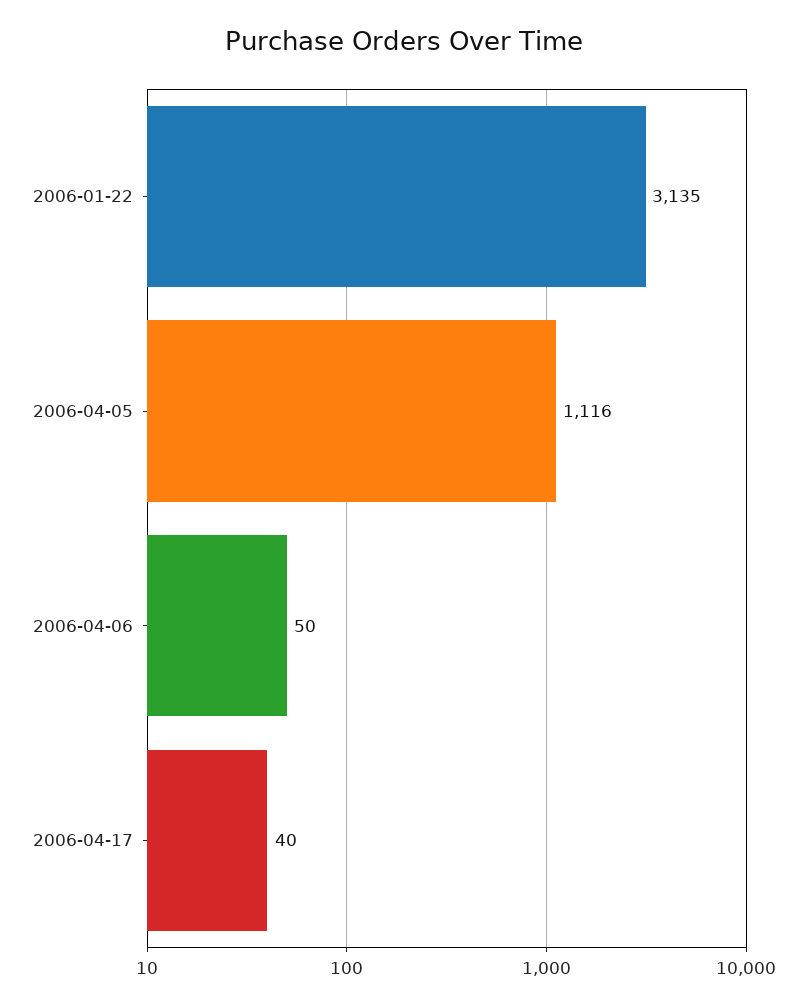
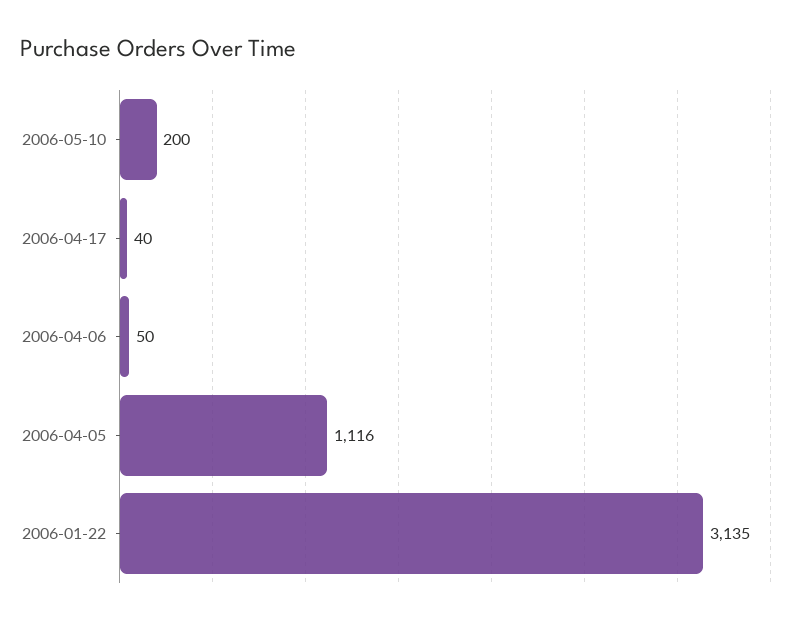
2006-05-10: none -> 200

